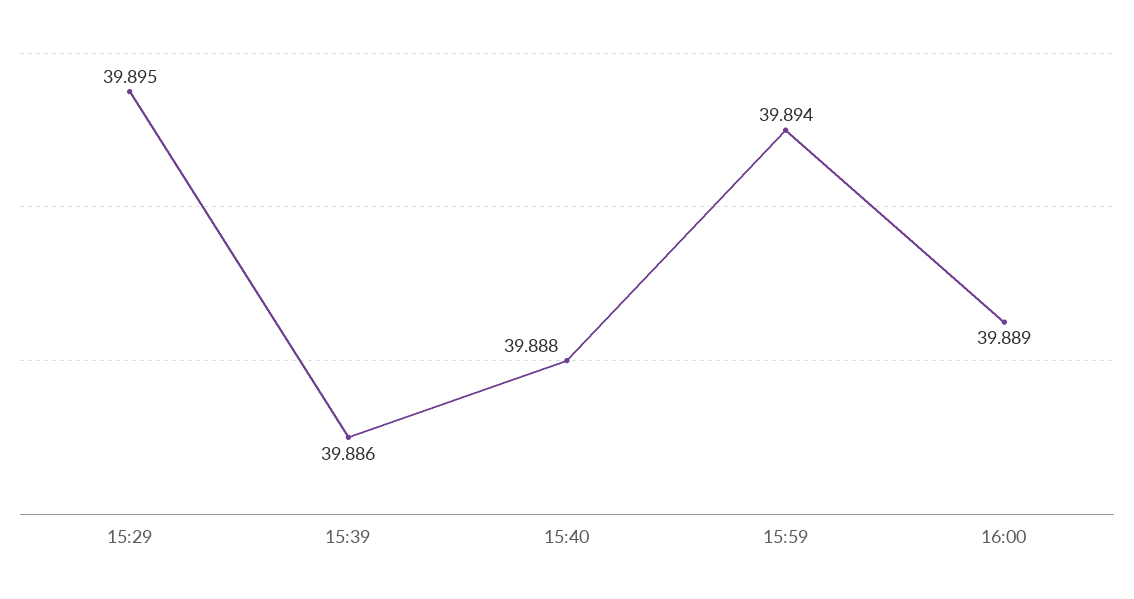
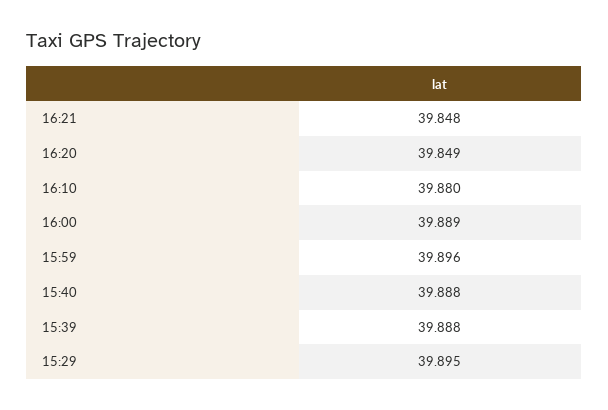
15:39: 39.886 -> 39.888
15:59: 39.894 -> 39.896
16:21: none -> 39.848
16:20: none -> 39.849
16:10: none -> 39.88

